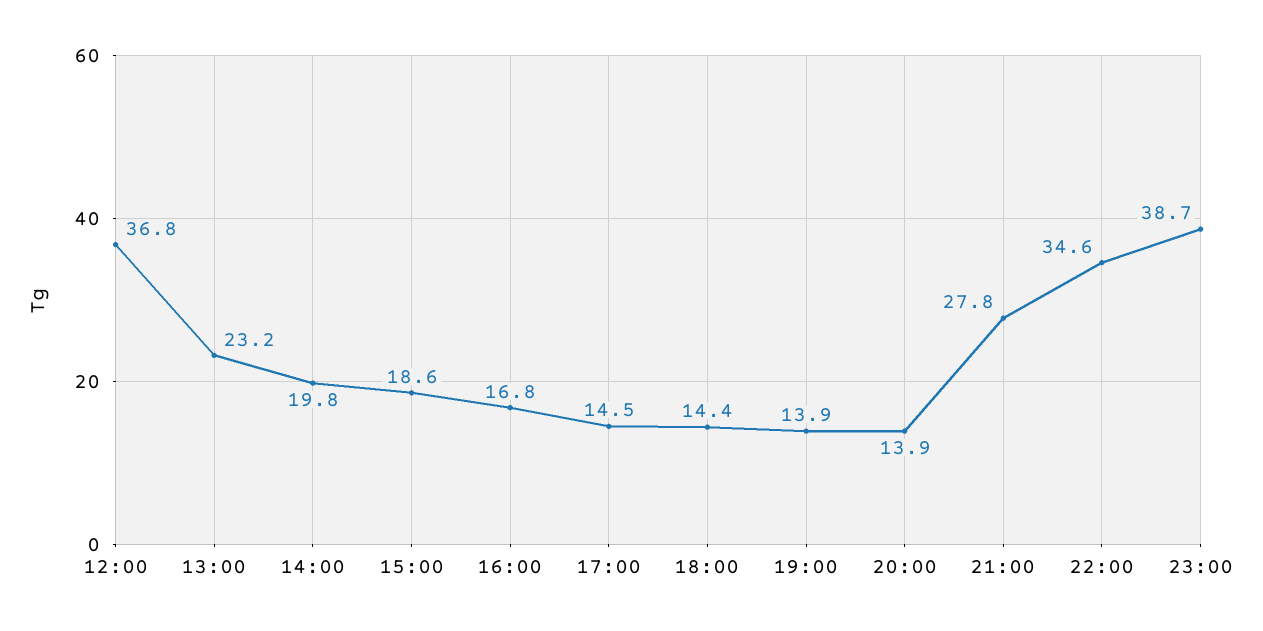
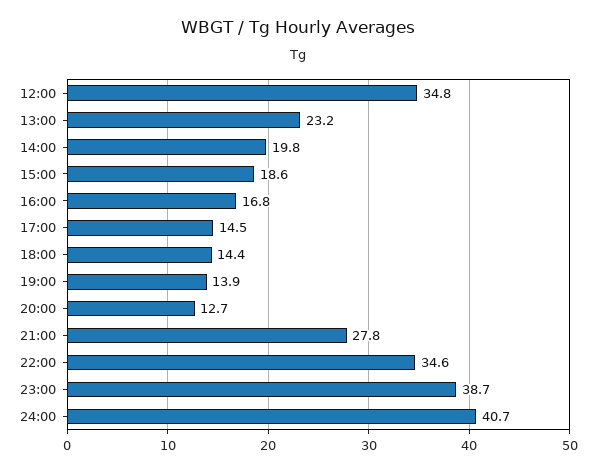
12:00: 36.8 -> 34.8
20:00: 13.9 -> 12.7
24:00: none -> 40.7

